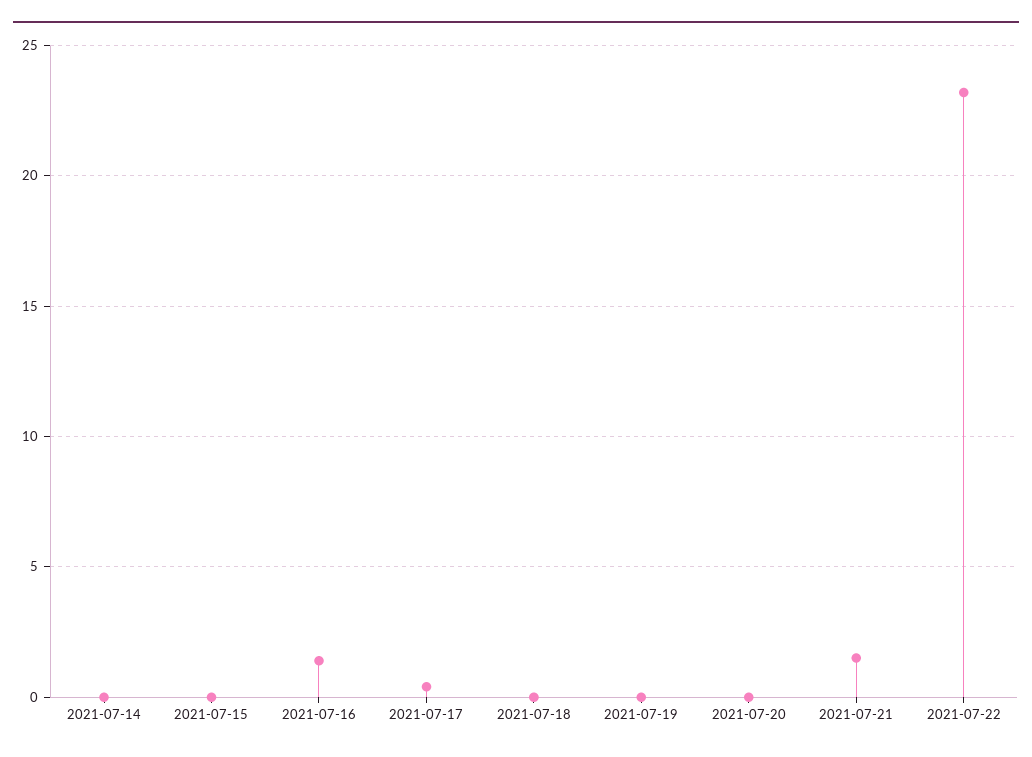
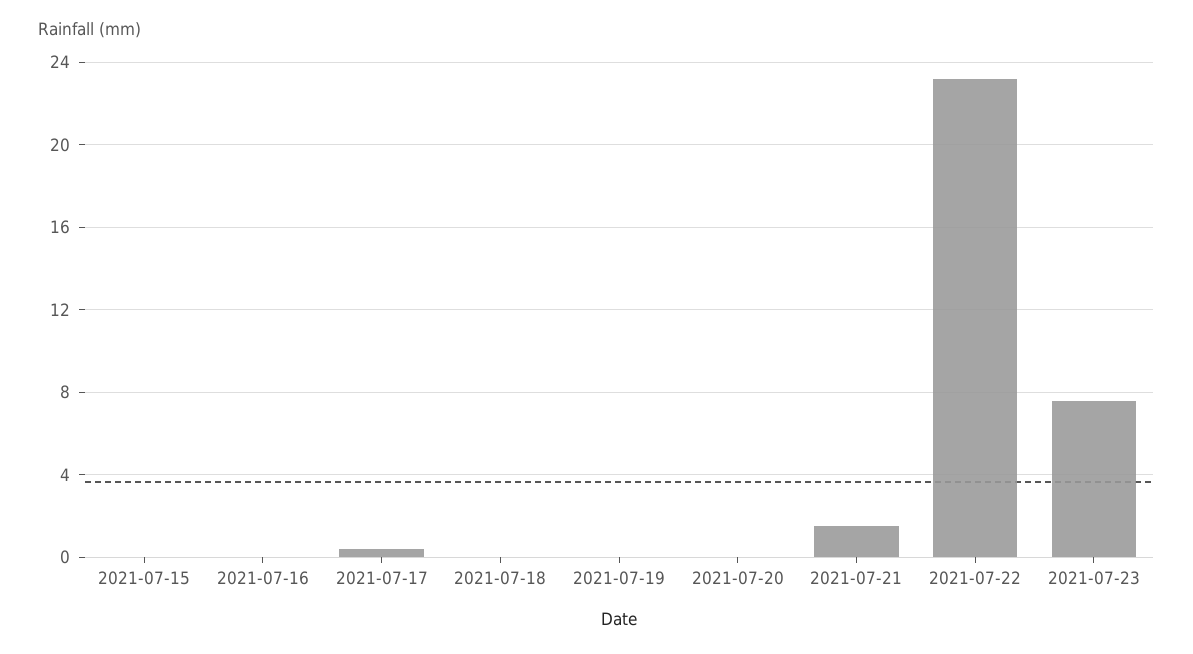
2021-07-14: 0 -> none
2021-07-16: 1.5 -> 0
2021-07-23: none -> 7.5

